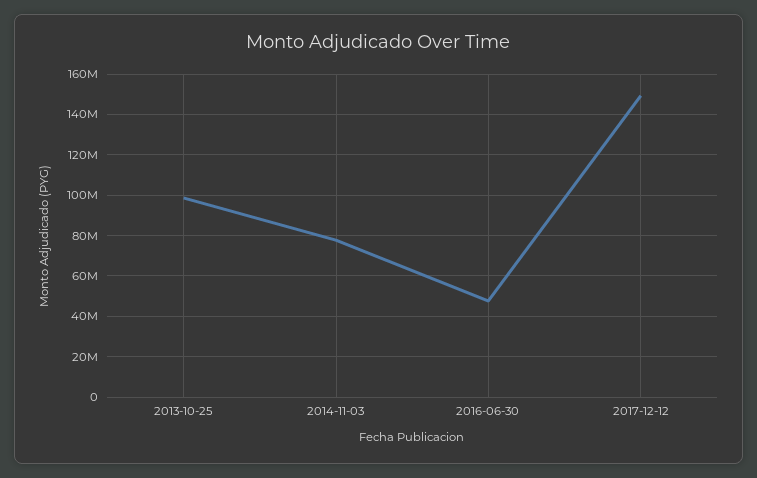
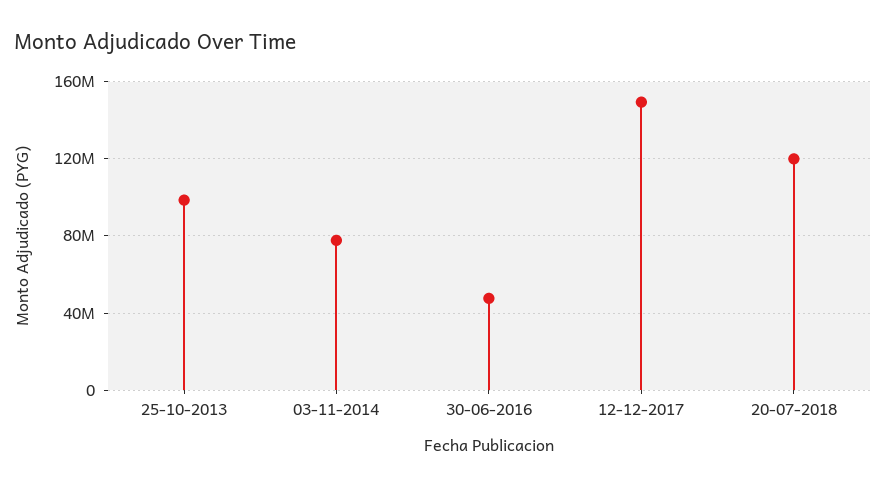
20-07-2018: none -> 120000000

